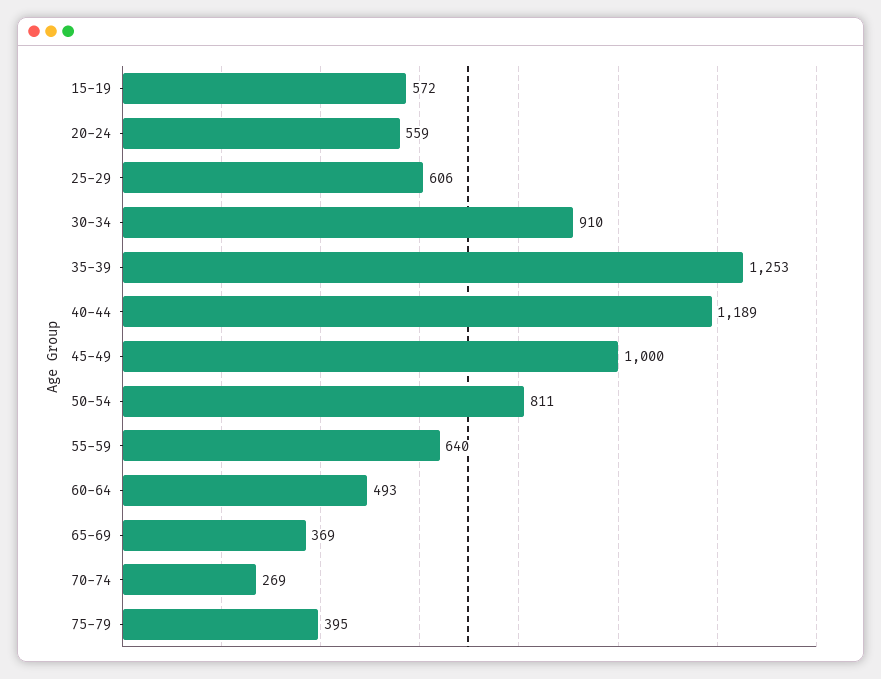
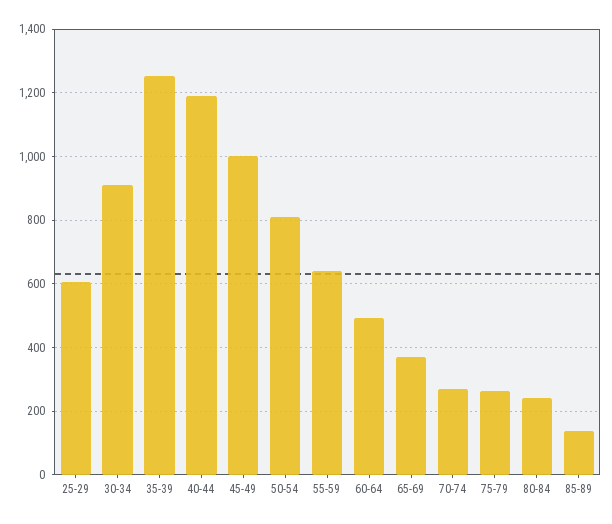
15-19: 572 -> none
20-24: 559 -> none
75-79: 395 -> 260
80-84: none -> 240
85-89: none -> 140

